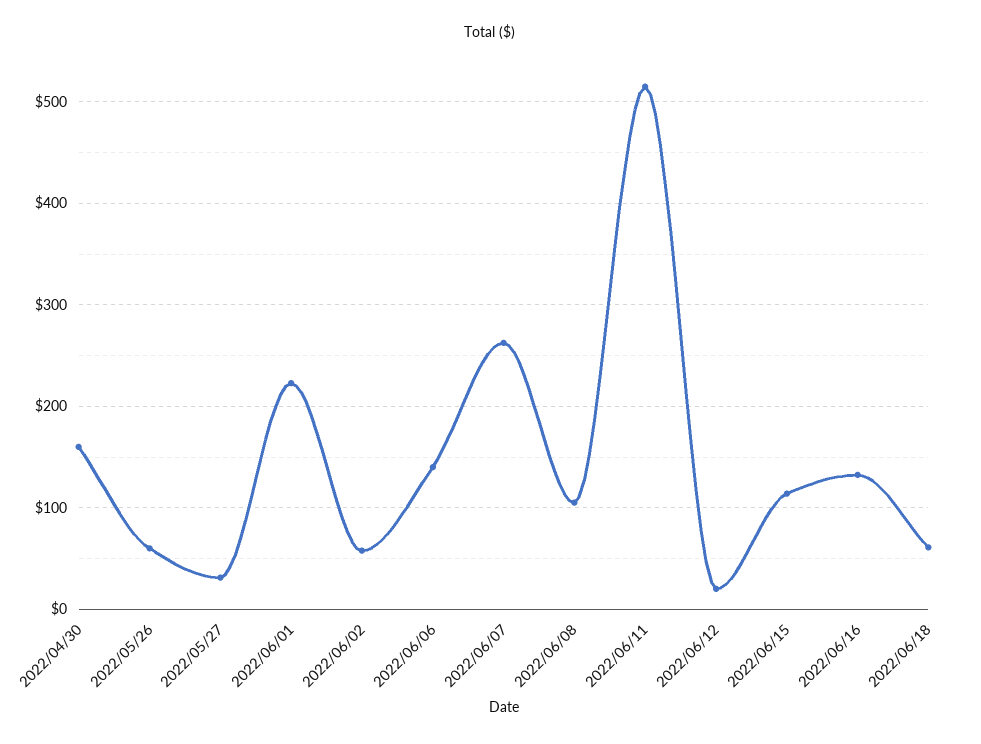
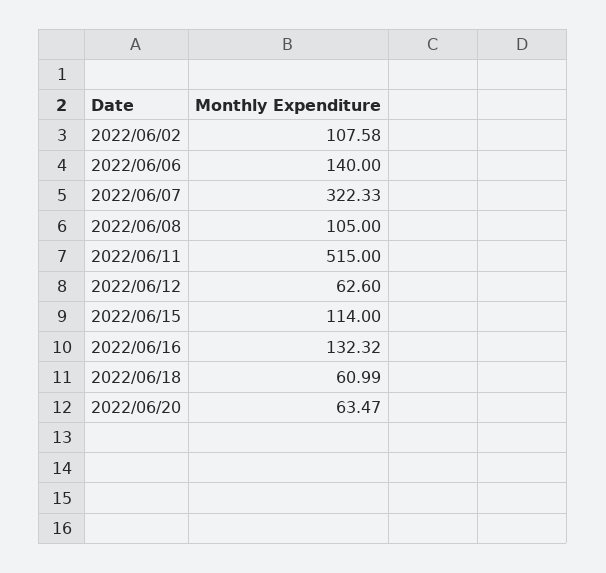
2022/04/30: 160 -> none
2022/05/26: 60 -> none
2022/05/27: 30 -> none
2022/06/01: 220 -> none
2022/06/02: 60 -> 107.58
2022/06/07: 260 -> 322.33
2022/06/12: 20 -> 62.6
2022/06/20: none -> 63.47

